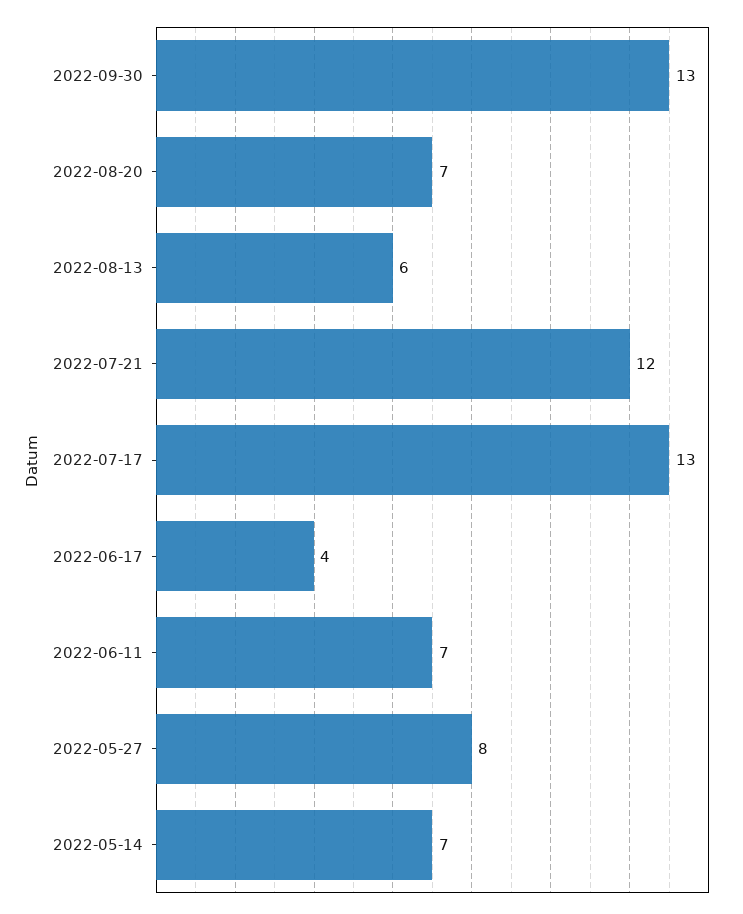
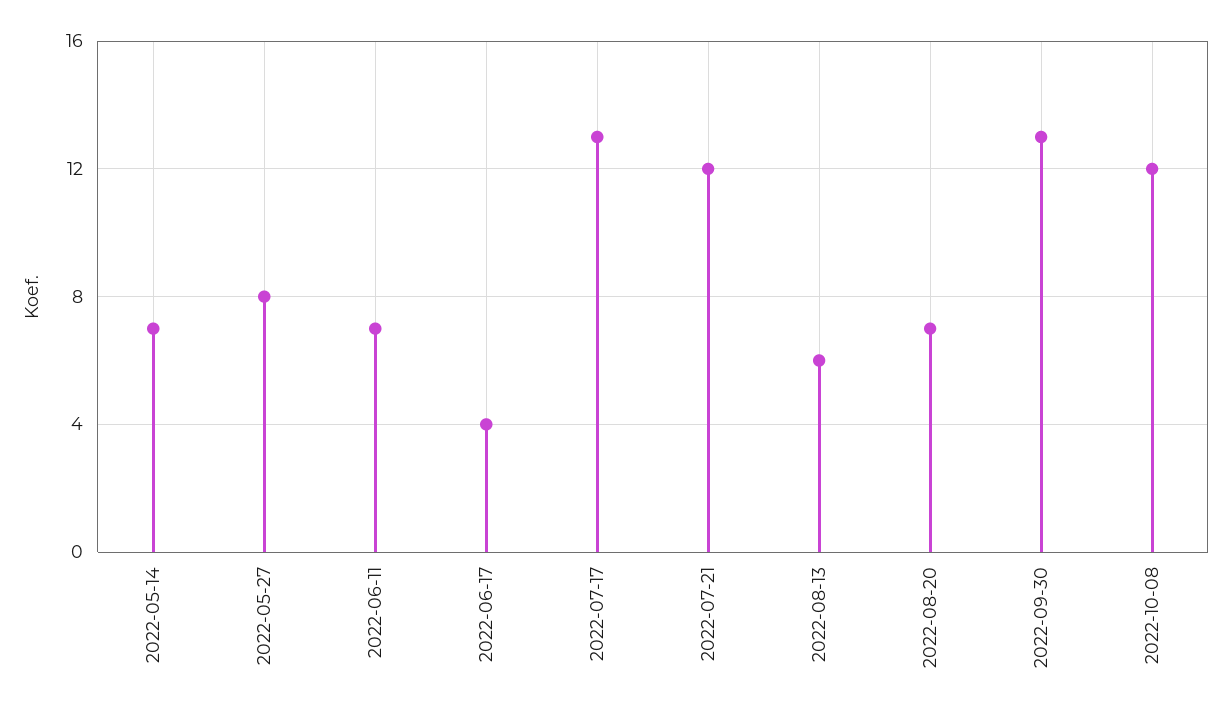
2022-10-08: none -> 12

